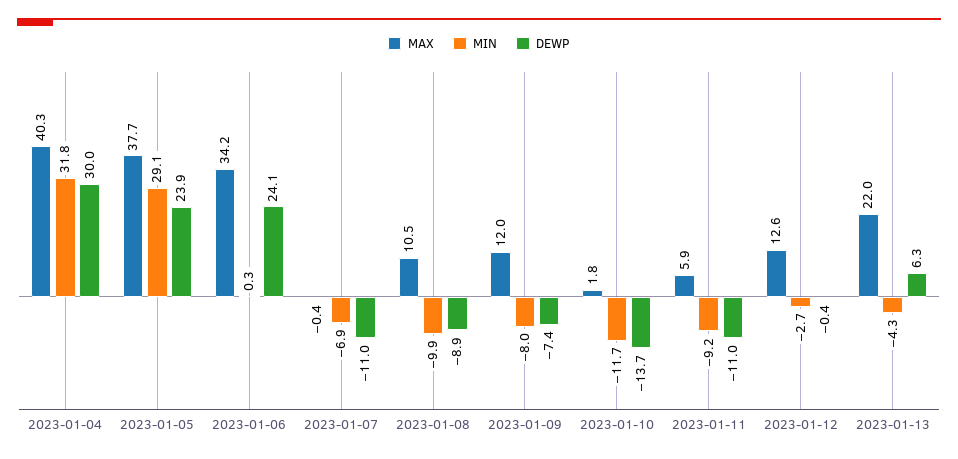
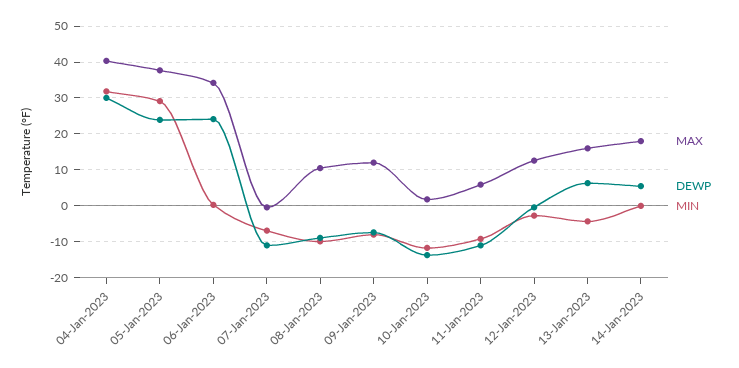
MAX, 2023-01-13: 22 -> 16
MAX, 14-Jan-2023: none -> 18
DEWP, 14-Jan-2023: none -> 6
MIN, 14-Jan-2023: none -> 0

